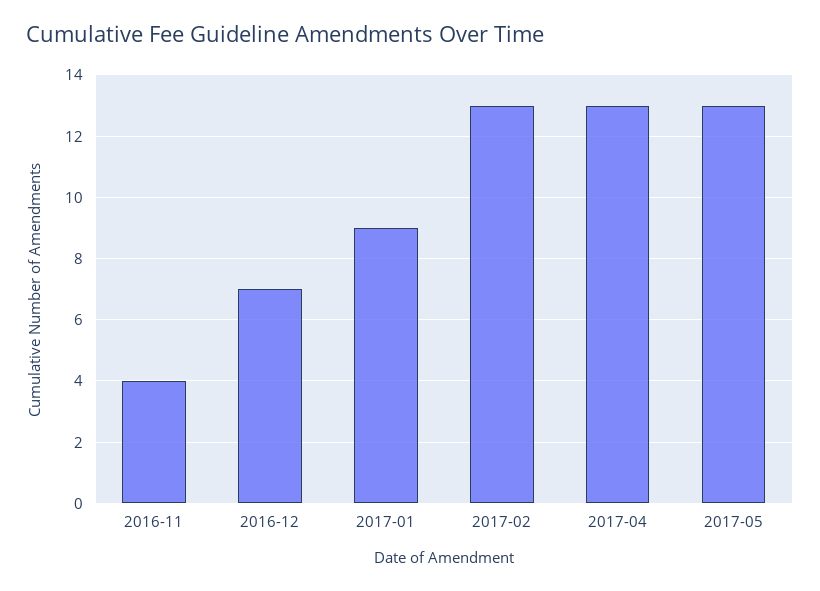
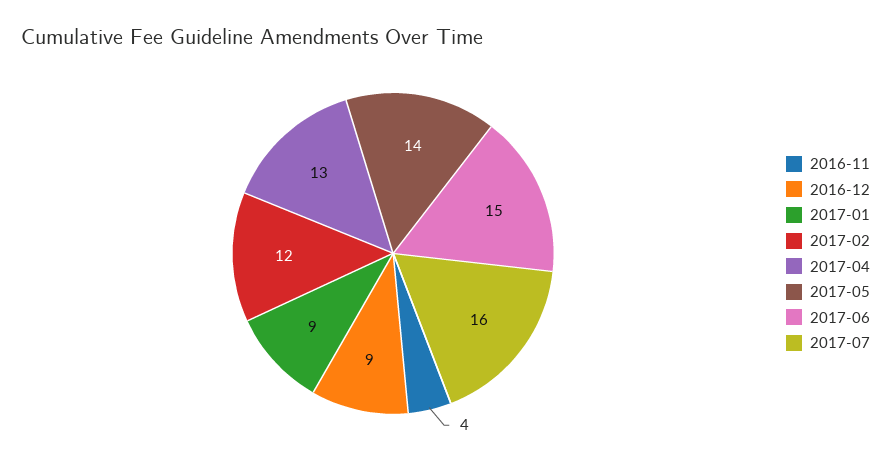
2016-12: 7 -> 9
2017-02: 13 -> 12
2017-05: 13 -> 14
2017-06: none -> 15
2017-07: none -> 16

